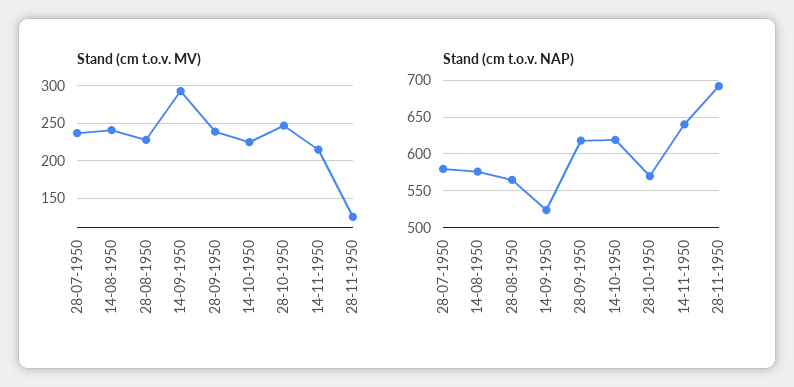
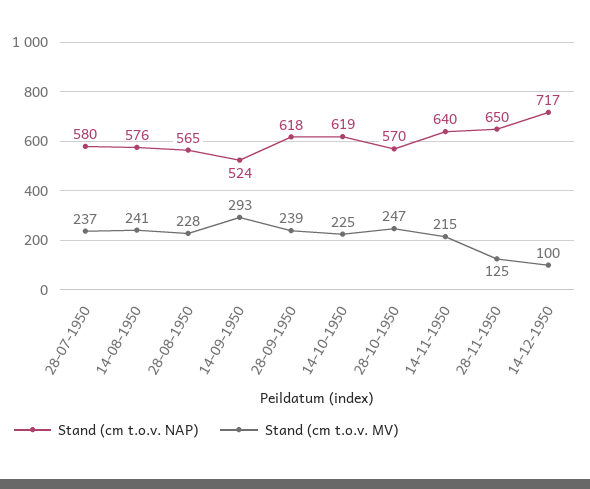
Stand (cm t.o.v. NAP), 28-11-1950: 690 -> 650
Stand (cm t.o.v. NAP), 14-12-1950: none -> 717
Stand (cm t.o.v. MV), 14-12-1950: none -> 100

